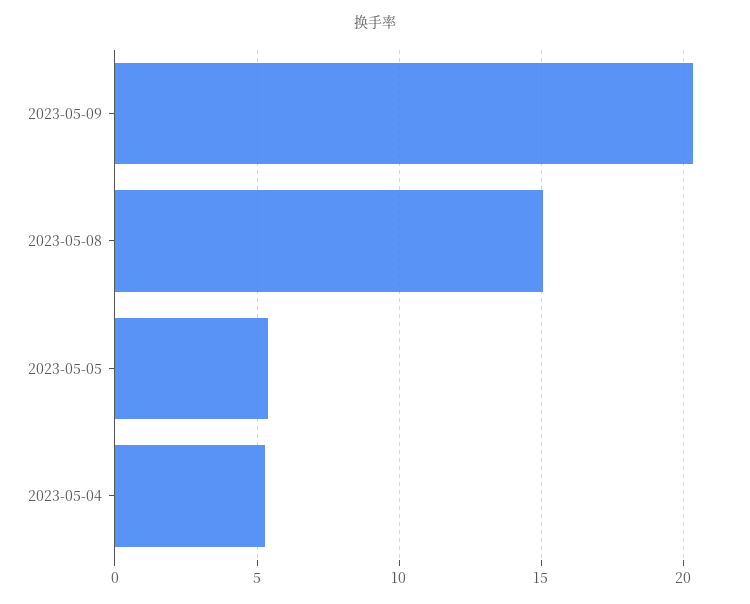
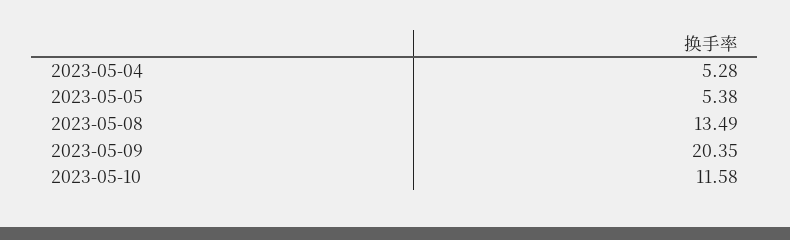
2023-05-08: 15 -> 13.49
2023-05-10: none -> 11.58

